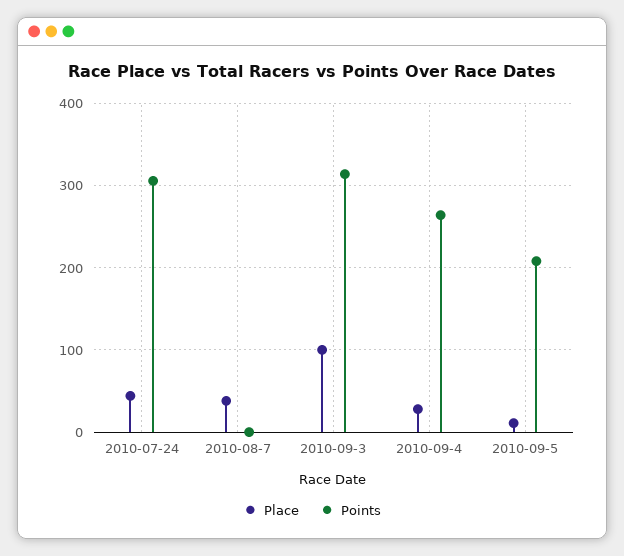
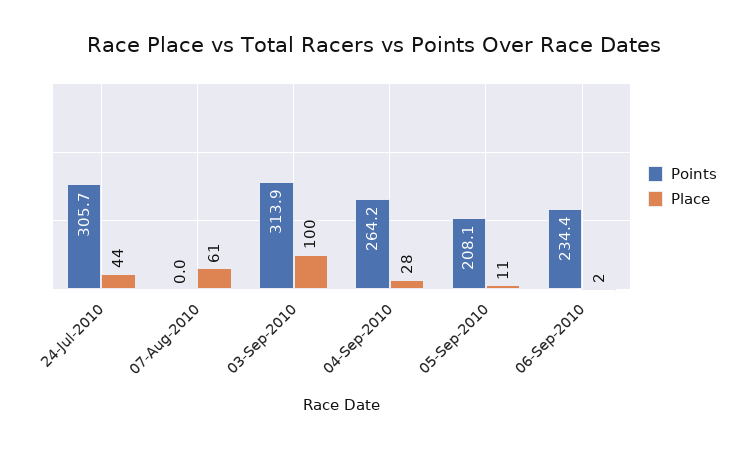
Place, 2010-08-7: 40 -> 61
Points, 06-Sep-2010: none -> 234.4
Place, 06-Sep-2010: none -> 2

